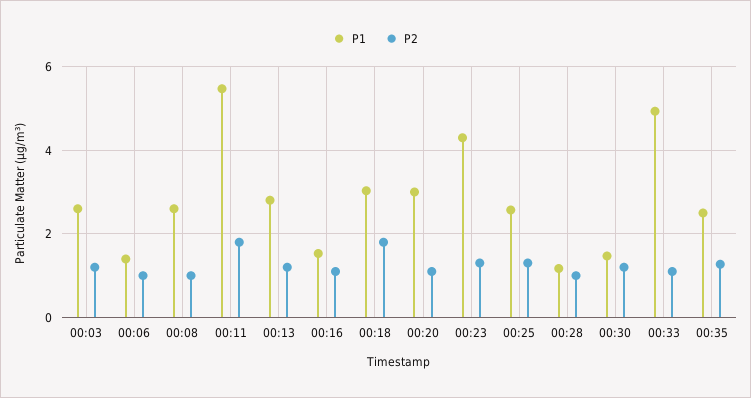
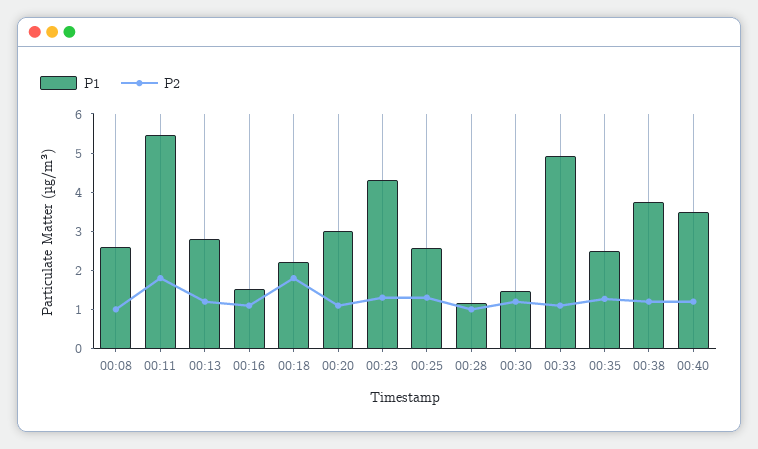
P1, 00:03: 2.6 -> none
P2, 00:03: 1.2 -> none
P1, 00:06: 1.4 -> none
P2, 00:06: 1 -> none
P1, 00:18: 3 -> 2.25
P1, 00:38: none -> 3.75
P2, 00:38: none -> 1.25
P1, 00:40: none -> 3.5
P2, 00:40: none -> 1.25

